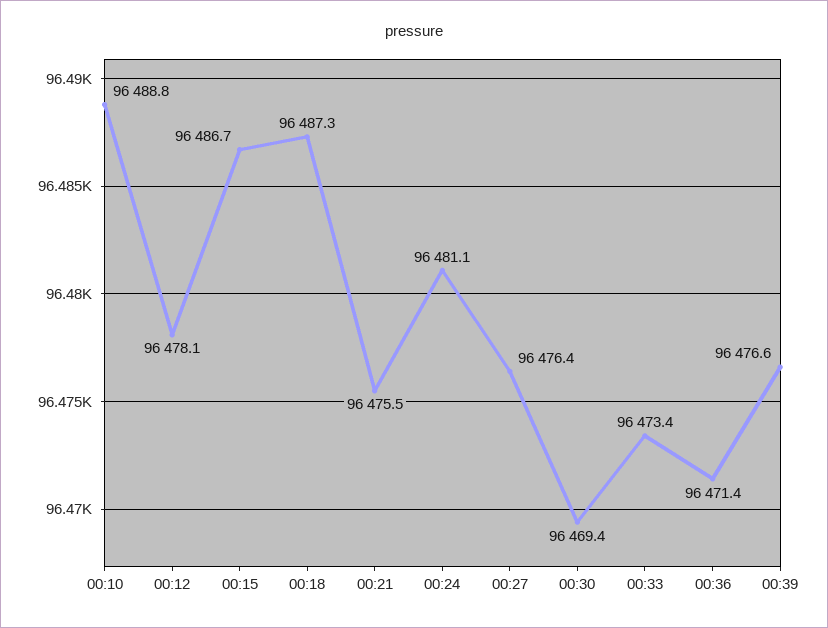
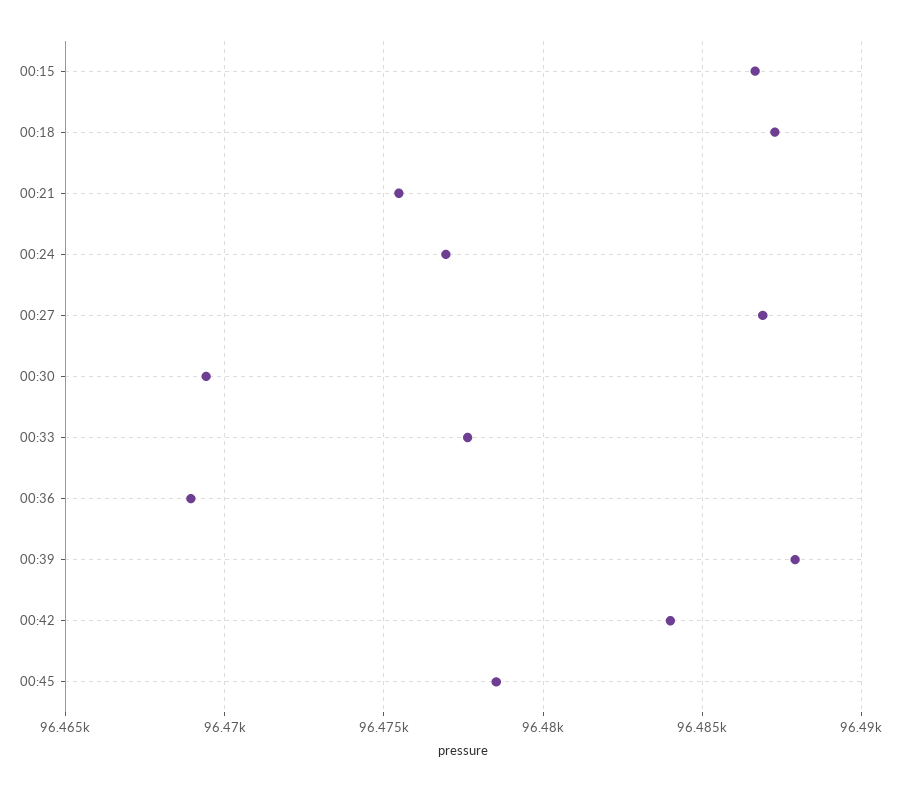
00:10: 96488.8 -> none
00:12: 96478.1 -> none
00:24: 96481.1 -> 96477
00:27: 96476.4 -> 96487
00:33: 96473.4 -> 96477.5
00:36: 96471.4 -> 96469
00:39: 96476.6 -> 96488
00:42: none -> 96484
00:45: none -> 96478.5

